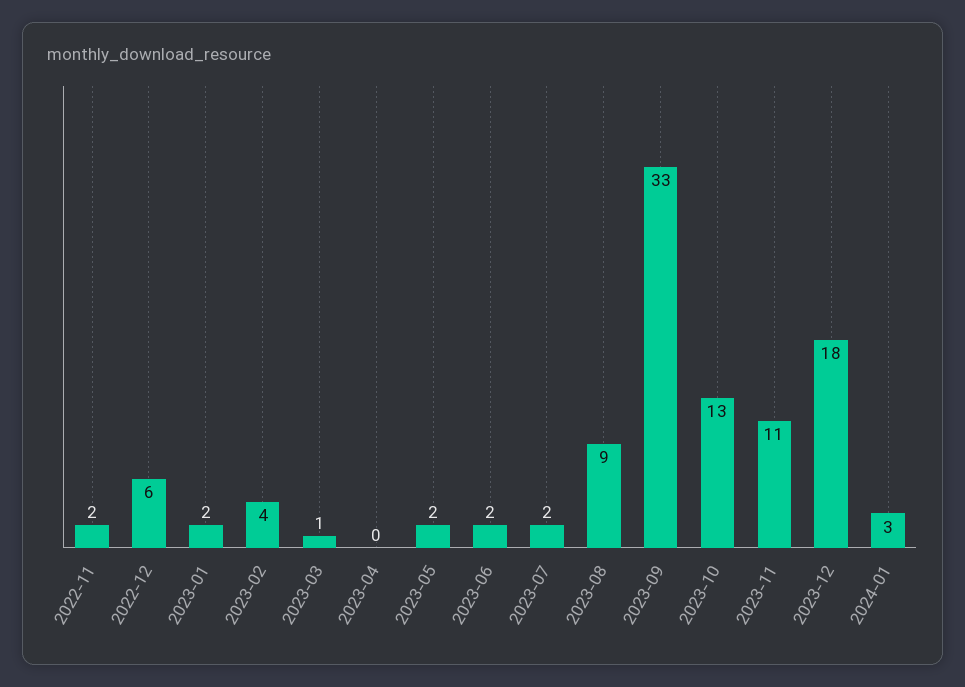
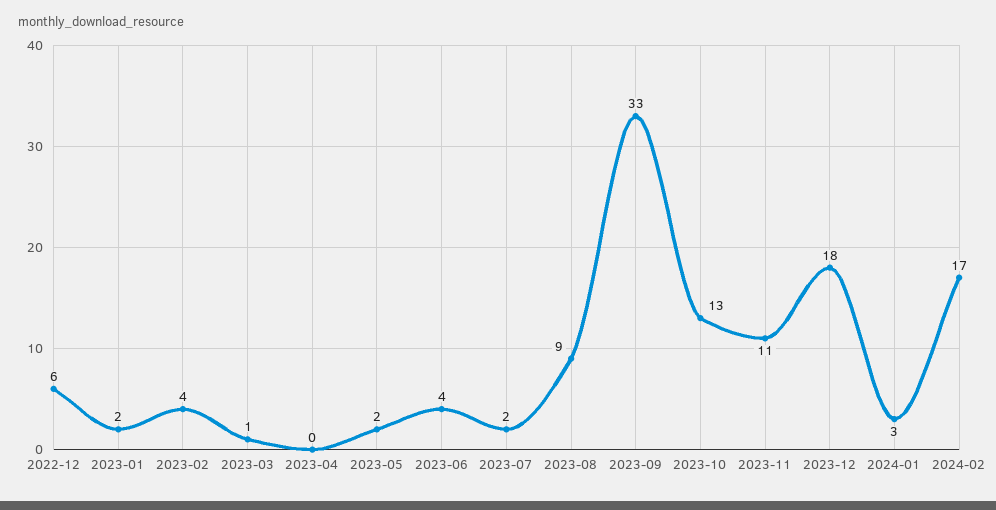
2022-11: 2 -> none
2023-06: 2 -> 4
2024-02: none -> 17

